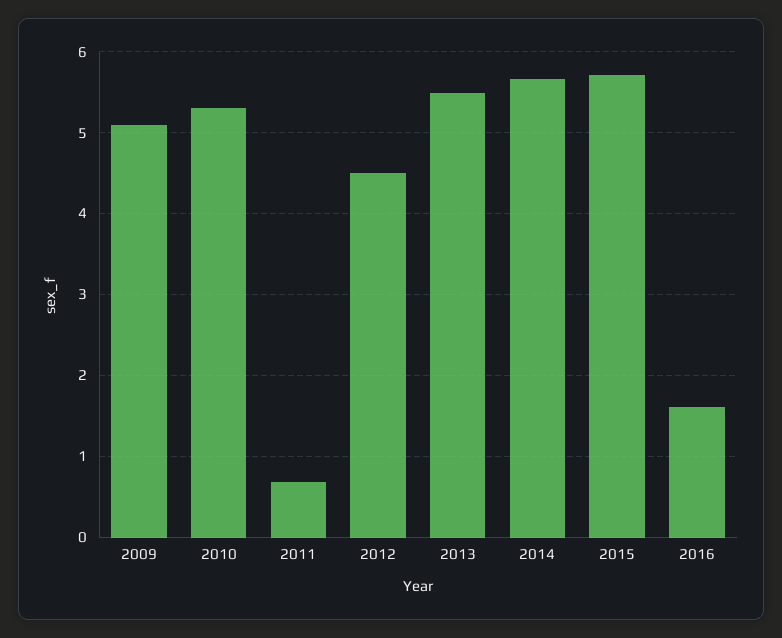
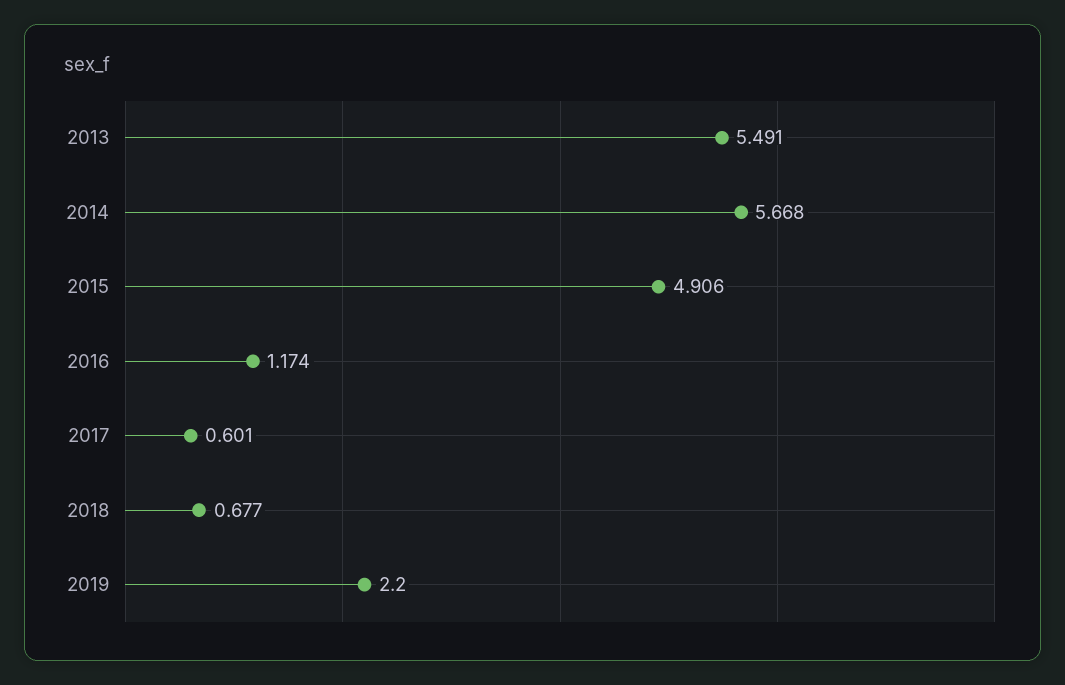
2009: 5.1 -> none
2010: 5.3 -> none
2011: 0.7 -> none
2012: 4.5 -> none
2015: 5.7 -> 4.906
2016: 1.6 -> 1.174
2017: none -> 0.601
2018: none -> 0.677
2019: none -> 2.2

